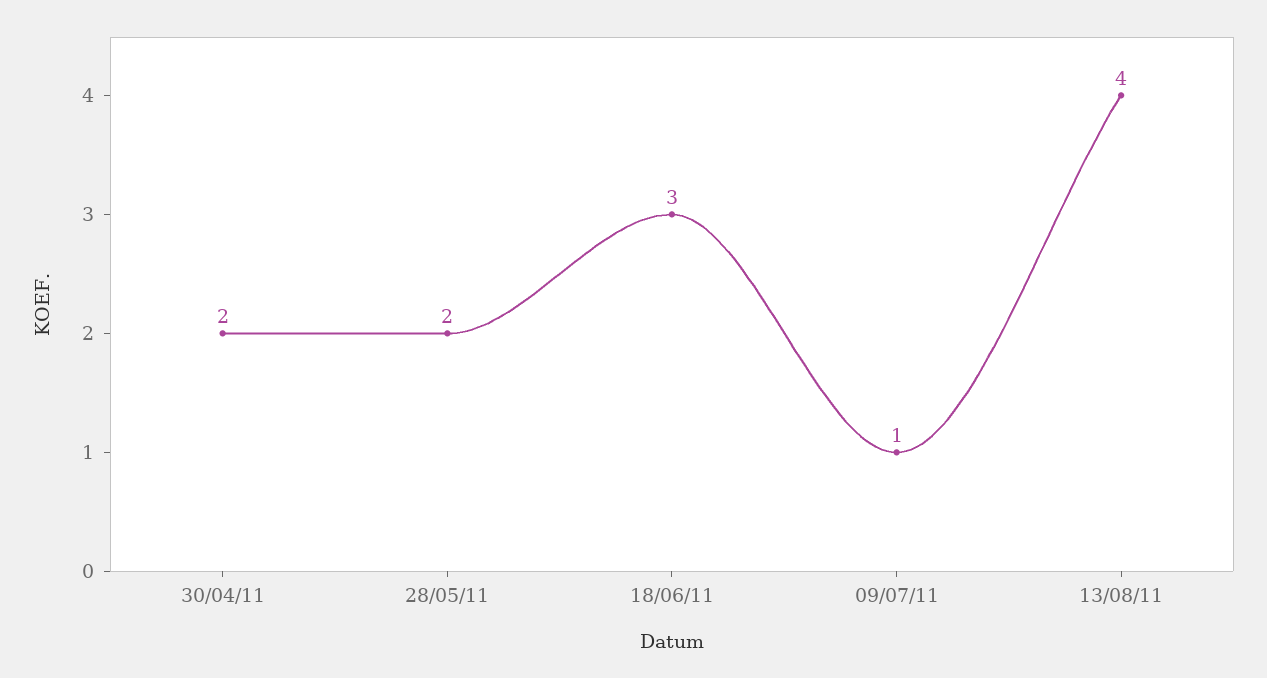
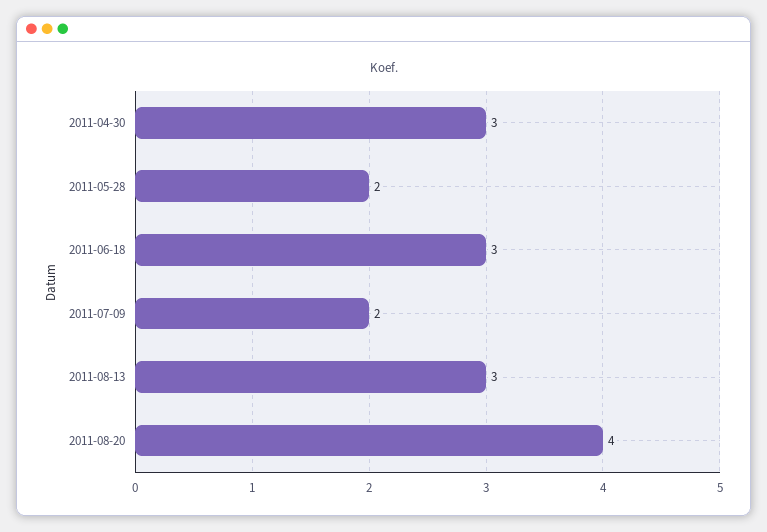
30/04/11: 2 -> 3
09/07/11: 1 -> 2
13/08/11: 4 -> 3
2011-08-20: none -> 4

